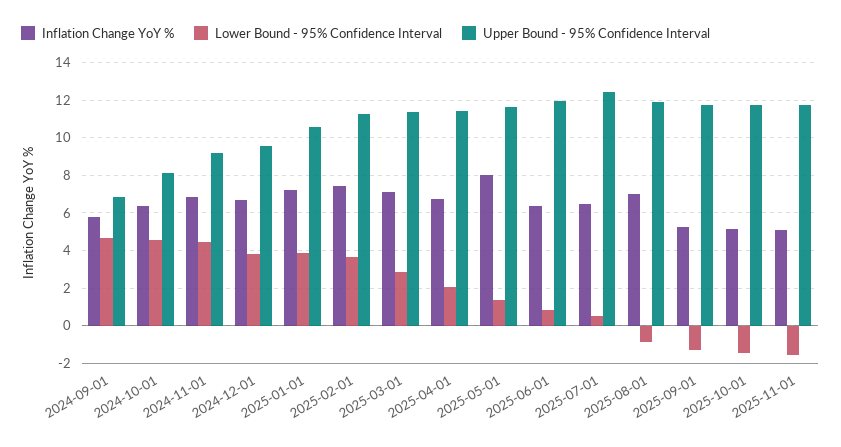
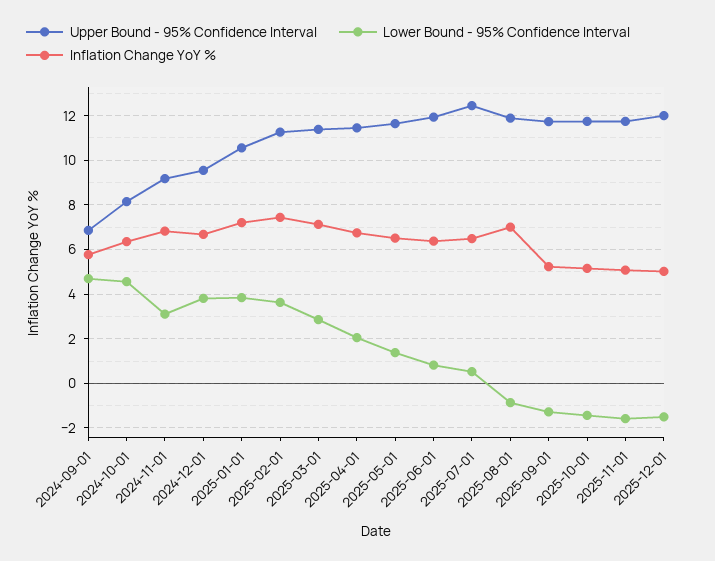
Lower Bound - 95% Confidence Interval, 2024-11-01: 4.5 -> 3
Inflation Change YoY %, 2025-05-01: 8 -> 6.5
Upper Bound - 95% Confidence Interval, 2025-12-01: none -> 12
Lower Bound - 95% Confidence Interval, 2025-12-01: none -> -1.5
Inflation Change YoY %, 2025-12-01: none -> 5

